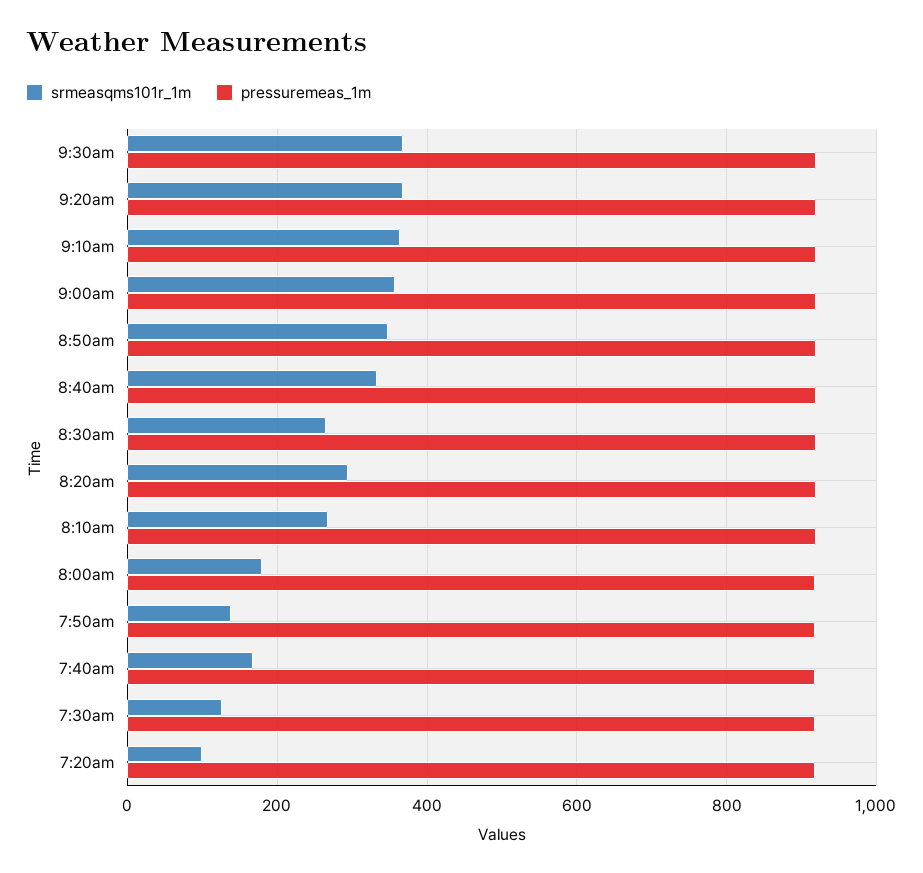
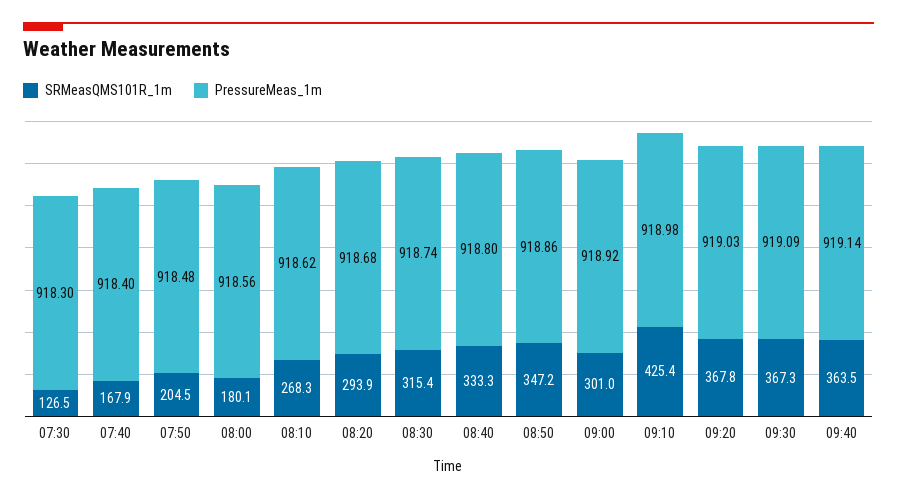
srmeasqms101r_1m, 9:10am: 360 -> 425.4
srmeasqms101r_1m, 9:00am: 360 -> 301
srmeasqms101r_1m, 8:30am: 260 -> 315.4
srmeasqms101r_1m, 7:50am: 140 -> 204.5
srmeasqms101r_1m, 7:20am: 100 -> none
pressuremeas_1m, 7:20am: 920 -> none
srmeasqms101r_1m, 09:40: none -> 363.5
pressuremeas_1m, 09:40: none -> 919.14

